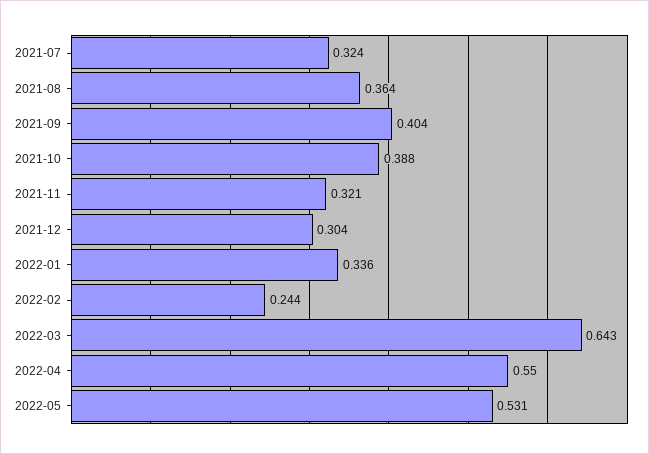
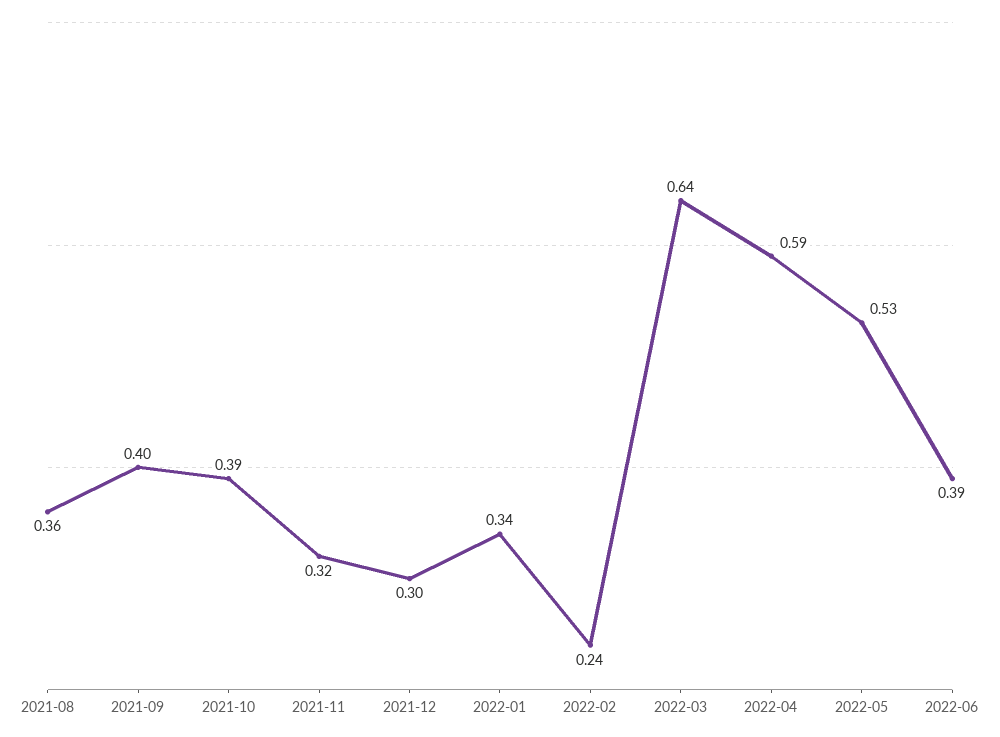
2021-07: 0.324 -> none
2022-04: 0.55 -> 0.59
2022-06: none -> 0.39

